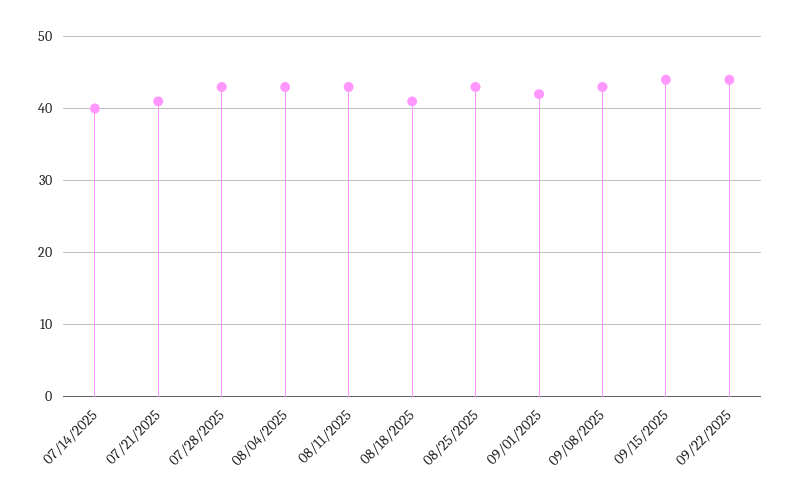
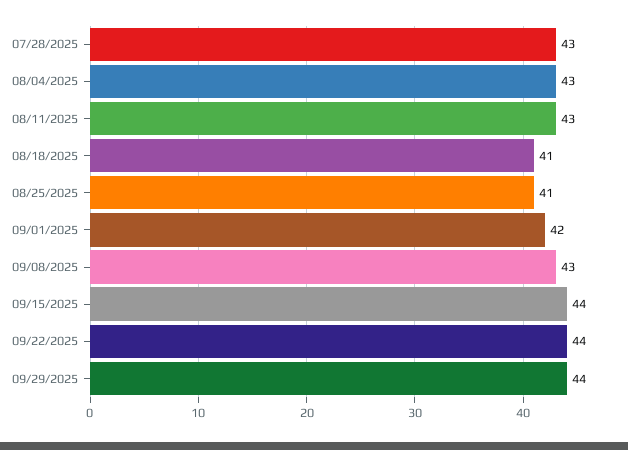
07/14/2025: 40 -> none
07/21/2025: 41 -> none
08/25/2025: 43 -> 41
09/29/2025: none -> 44

